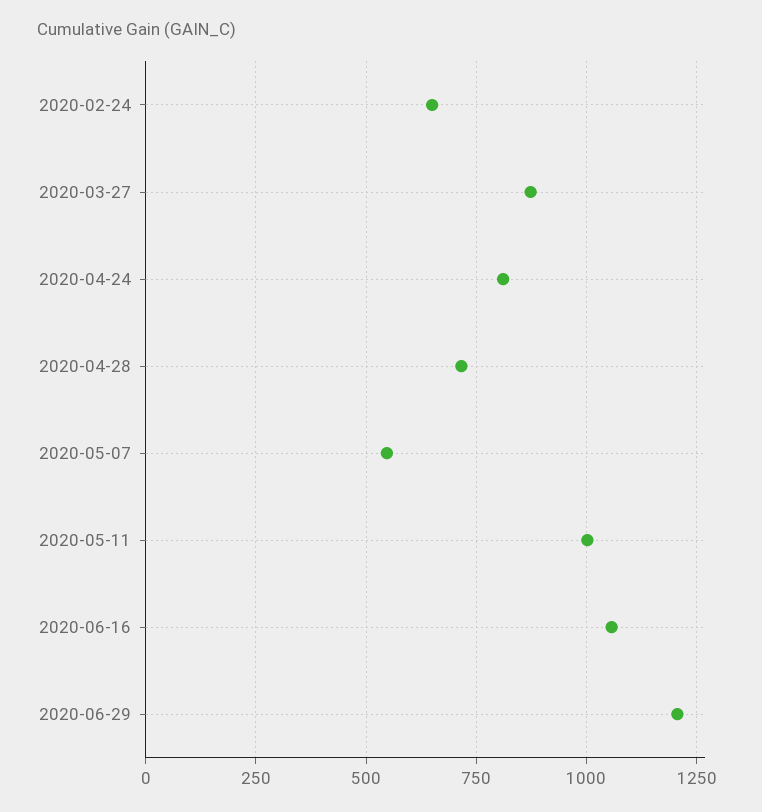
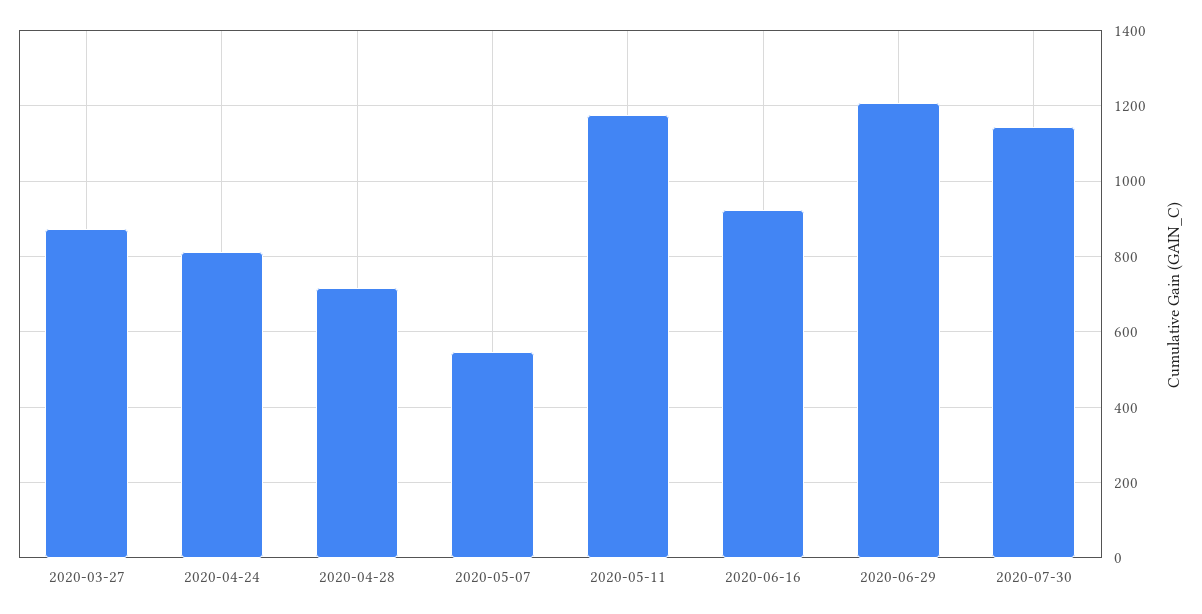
2020-02-24: 650 -> none
2020-05-11: 1000 -> 1180
2020-06-16: 1050 -> 920
2020-07-30: none -> 1140

